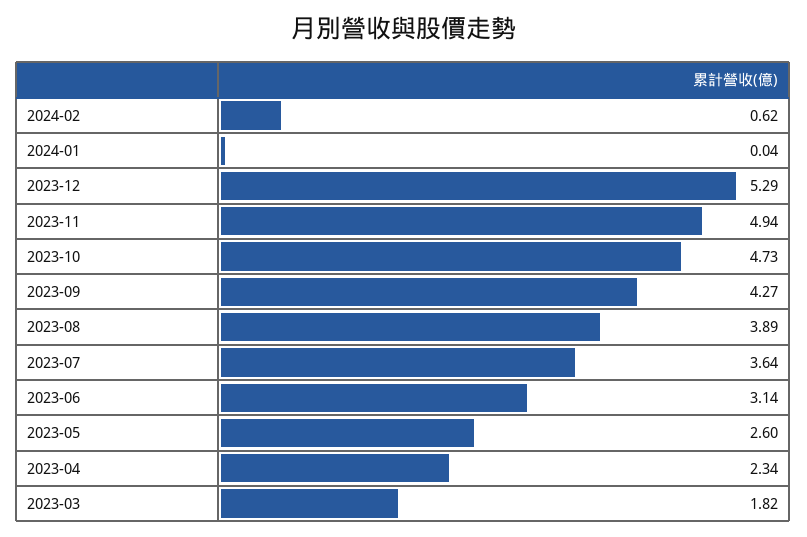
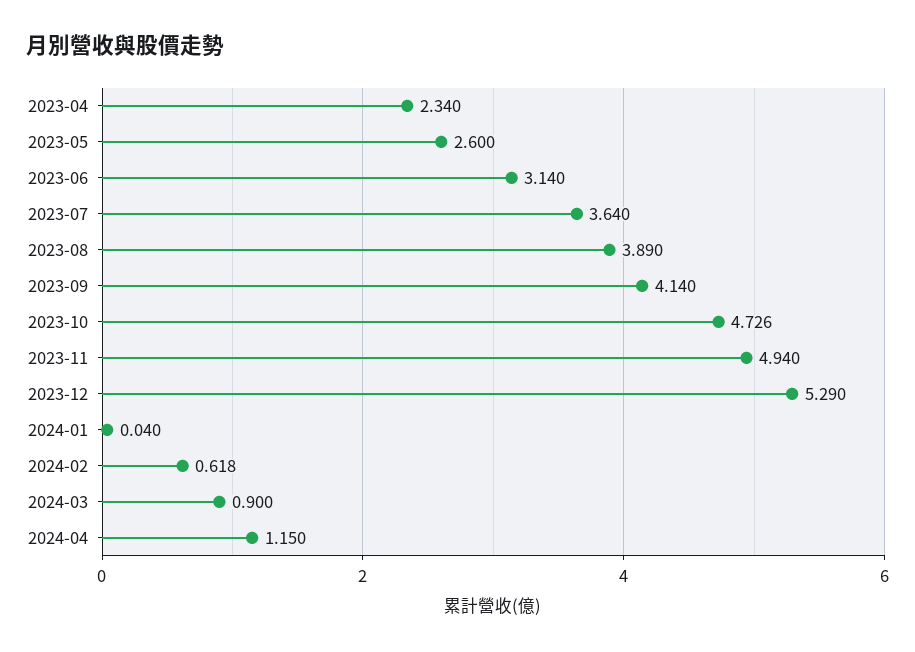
2023-09: 4.27 -> 4.14
2023-03: 1.82 -> none
2024-03: none -> 0.9
2024-04: none -> 1.15

